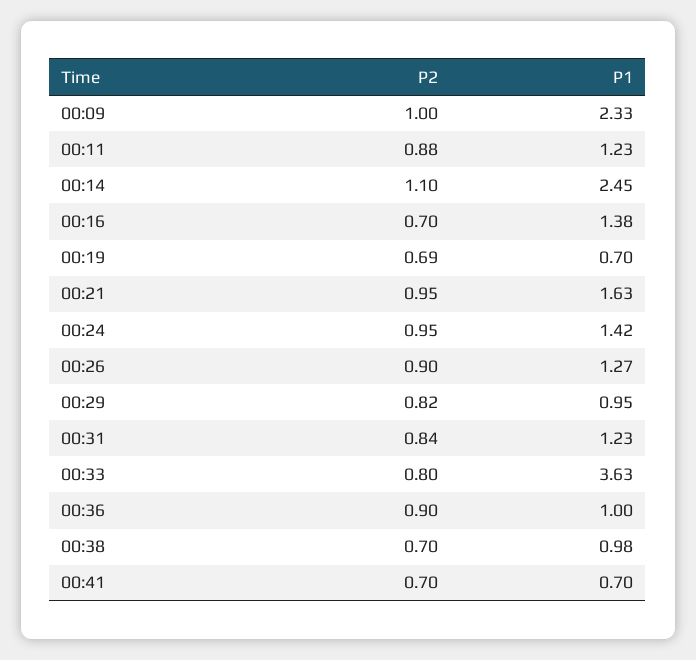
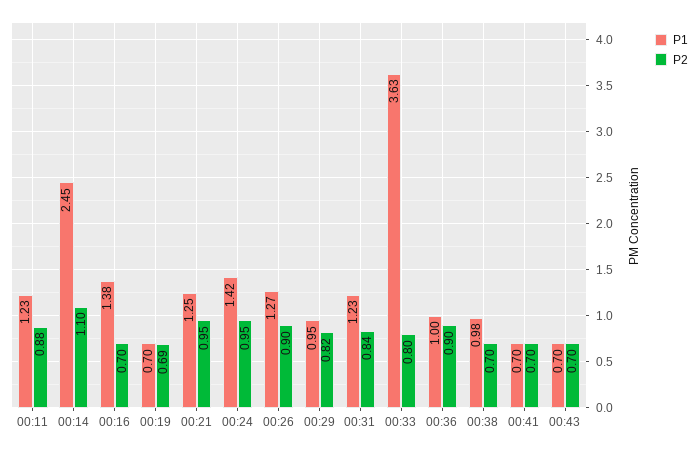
P2, 00:09: 1 -> none
P1, 00:09: 2.33 -> none
P1, 00:21: 1.63 -> 1.25
P1, 00:43: none -> 0.7
P2, 00:43: none -> 0.7

